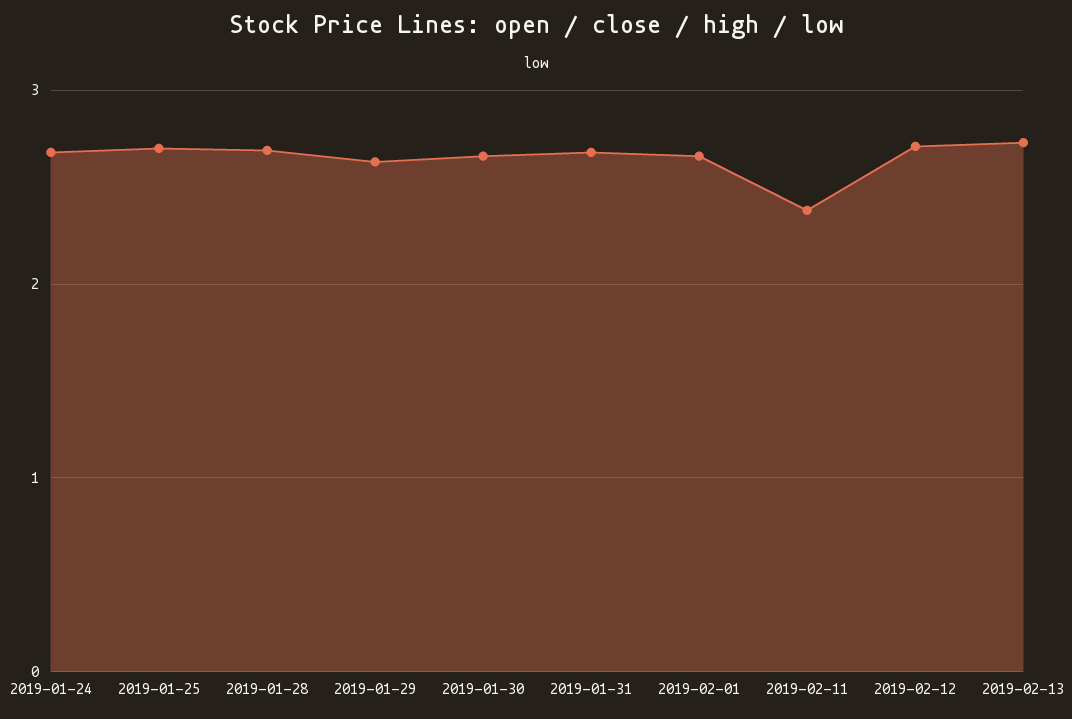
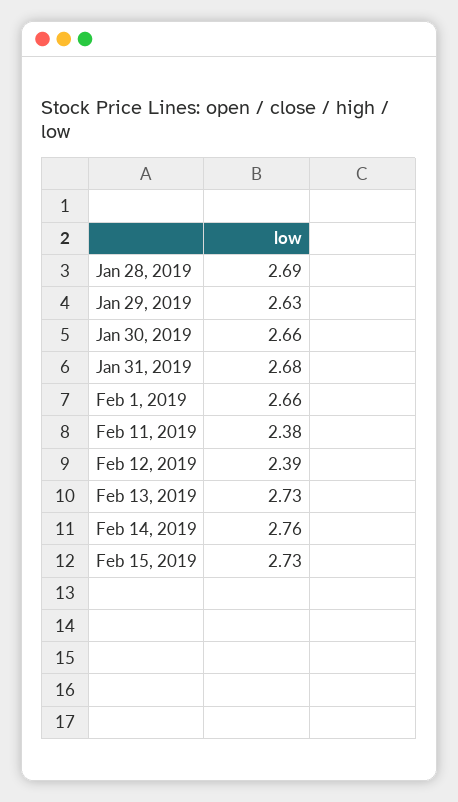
2019-01-24: 2.7 -> none
2019-01-25: 2.7 -> none
2019-02-12: 2.7 -> 2.39
Feb 14, 2019: none -> 2.76
Feb 15, 2019: none -> 2.73

